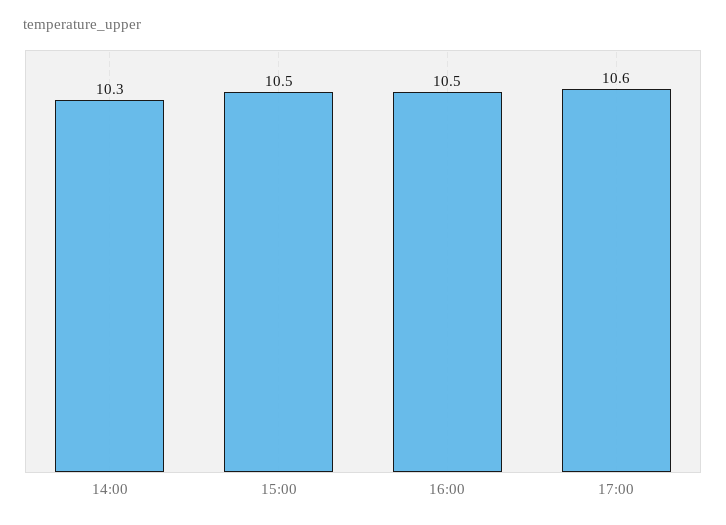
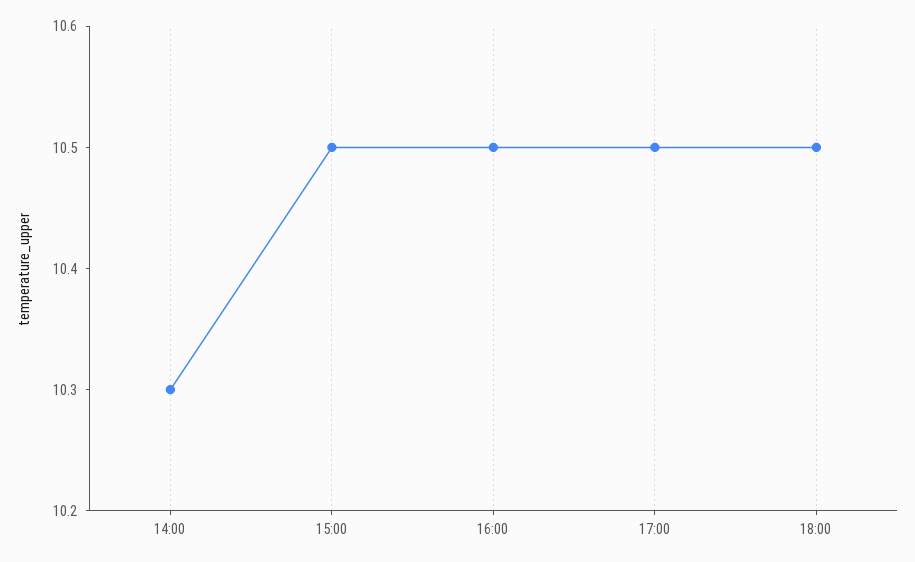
17:00: 10.6 -> 10.5
18:00: none -> 10.5

